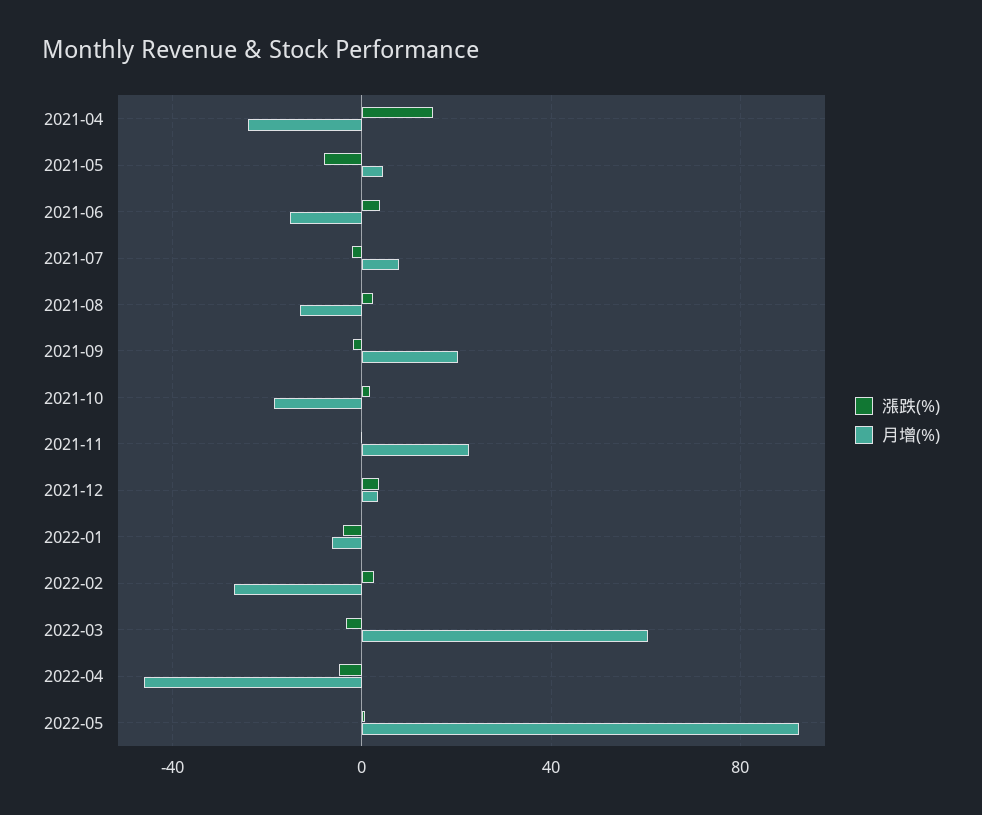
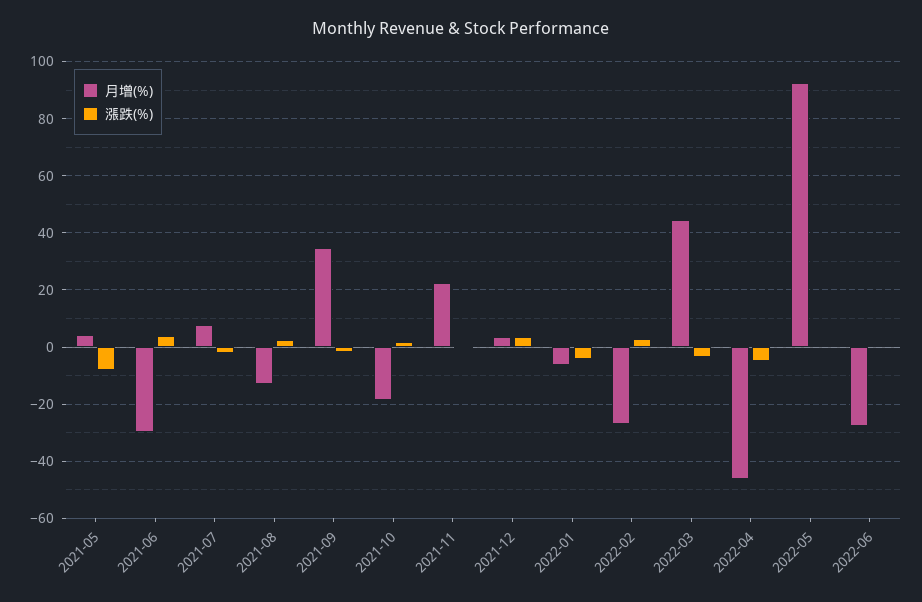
漲跌(%), 2021-04: 15 -> none
月增(%), 2021-04: -25 -> none
月增(%), 2021-06: -15 -> -30
月增(%), 2021-09: 20 -> 35
月增(%), 2022-03: 60 -> 45
月增(%), 2022-06: none -> -27.5
漲跌(%), 2022-06: none -> 0

